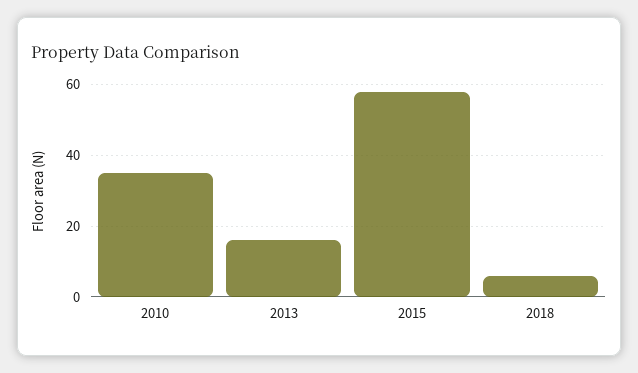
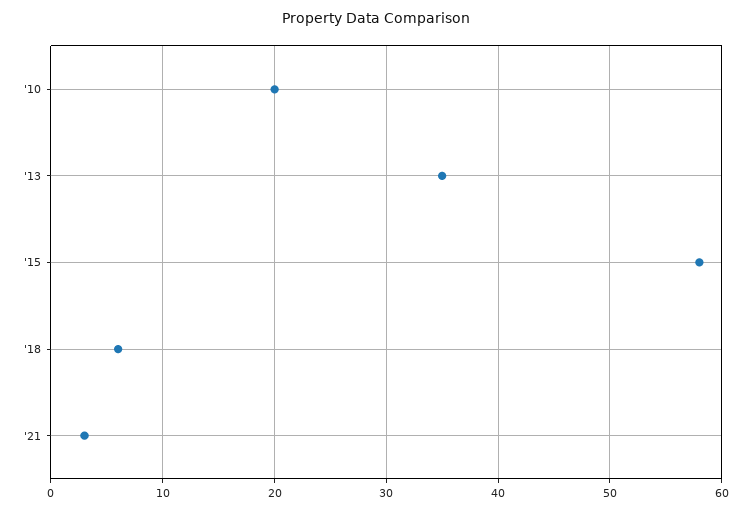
2010: 35 -> 20
2013: 15 -> 35
'21: none -> 3

